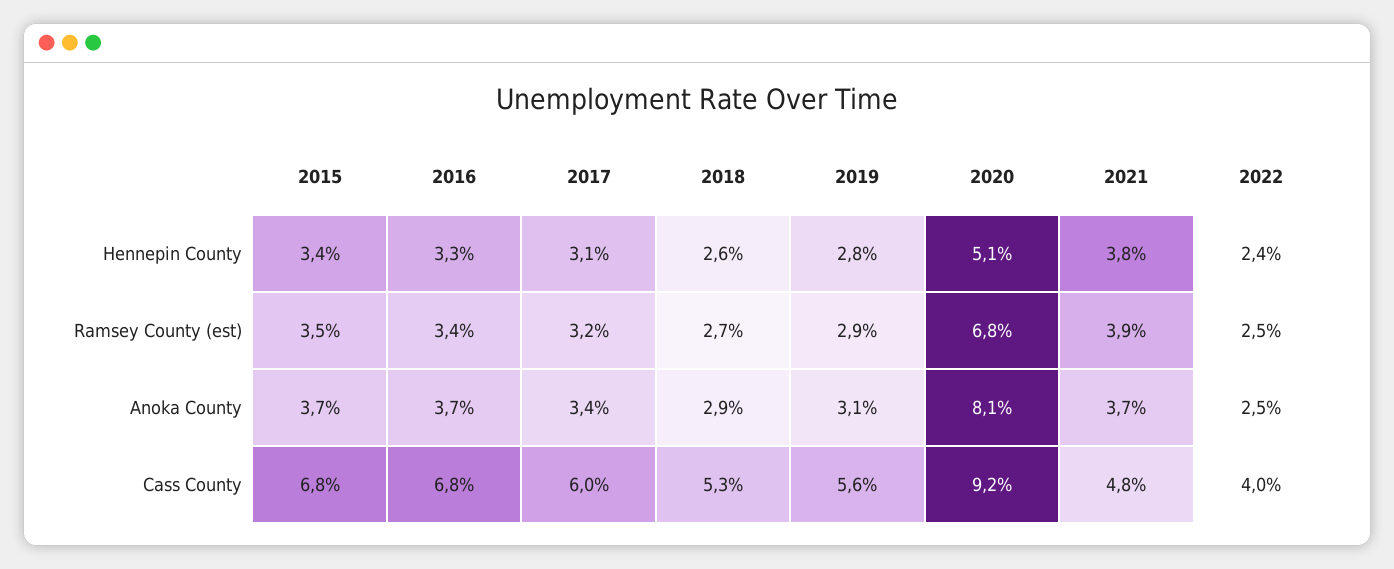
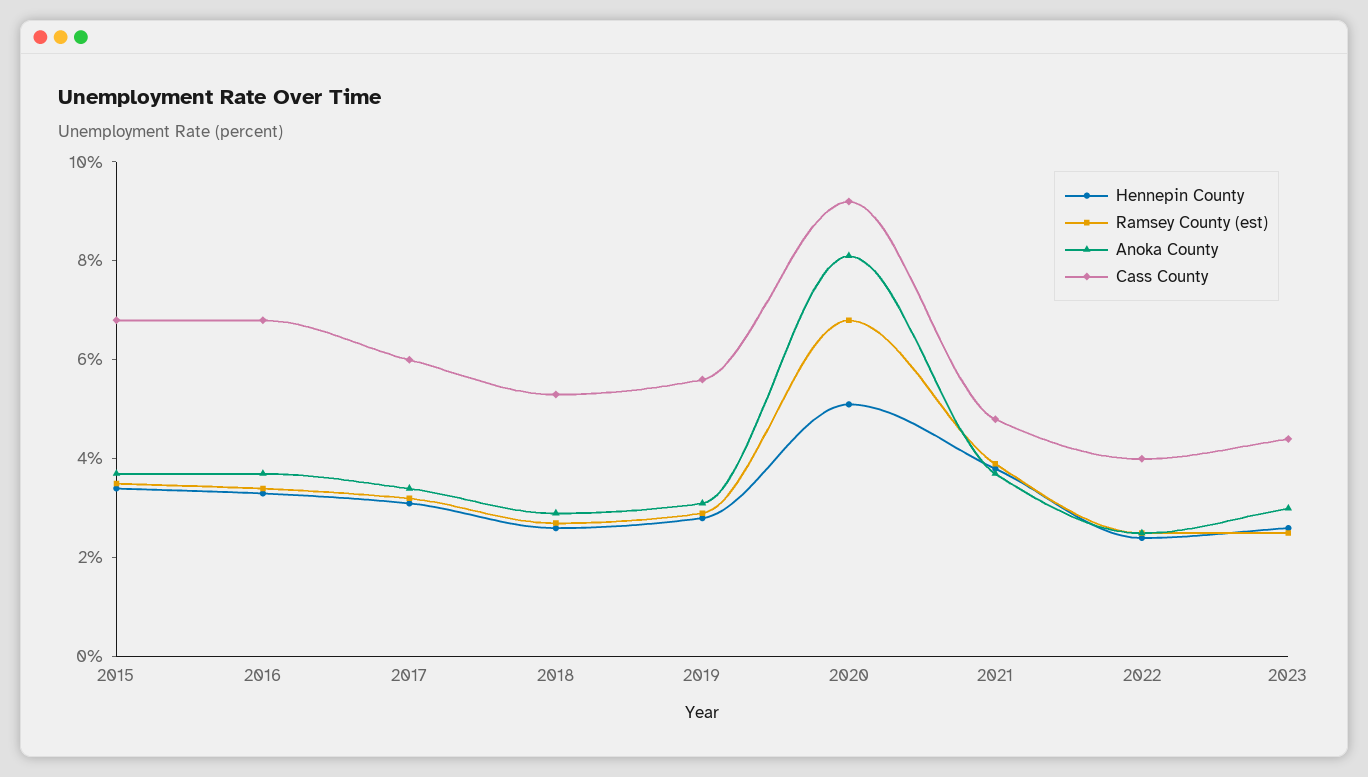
Hennepin County, 2023: none -> 2.5
Ramsey County (est), 2023: none -> 2.5
Anoka County, 2023: none -> 3
Cass County, 2023: none -> 4.5

